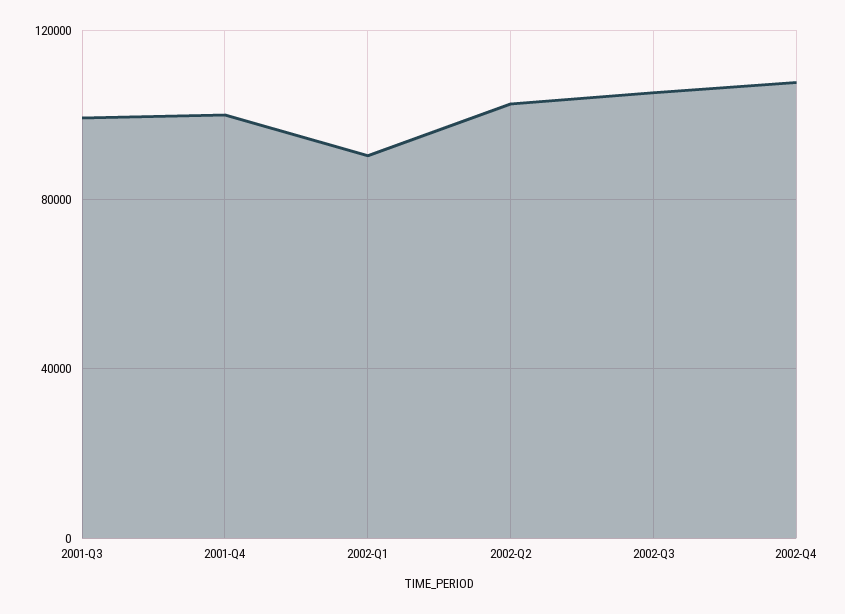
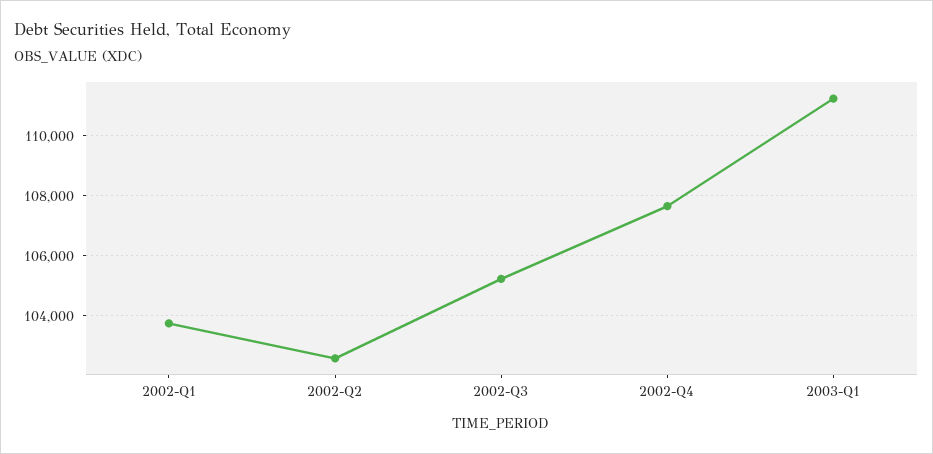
2001-Q3: 100000 -> none
2001-Q4: 100000 -> none
2002-Q1: 90000 -> 103800
2003-Q1: none -> 111200

